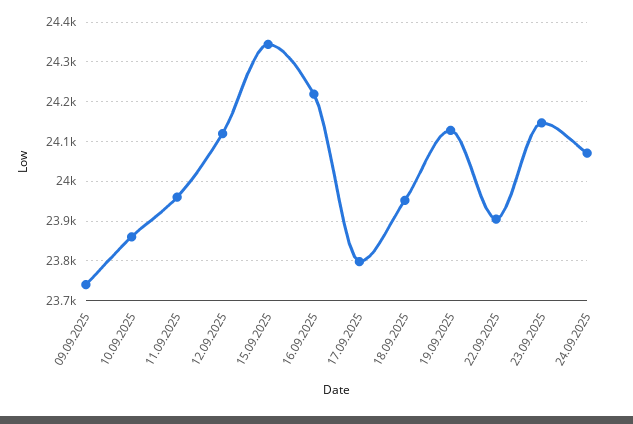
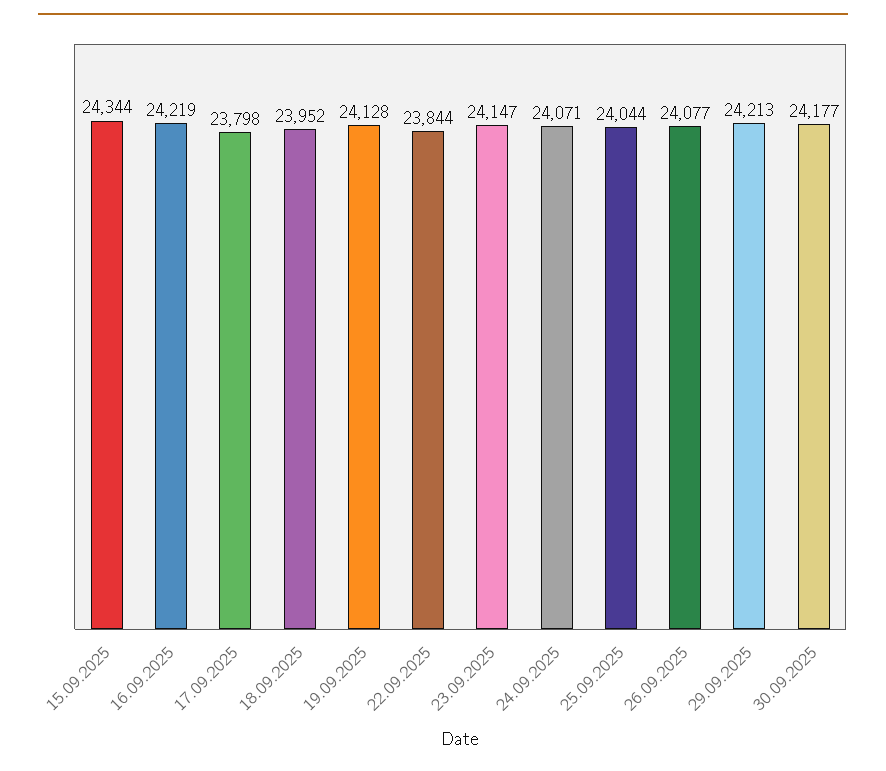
09.09.2025: 23740 -> none
10.09.2025: 23860 -> none
11.09.2025: 23960 -> none
12.09.2025: 24120 -> none
22.09.2025: 23900 -> 23844
25.09.2025: none -> 24044
26.09.2025: none -> 24077
29.09.2025: none -> 24213
30.09.2025: none -> 24177

